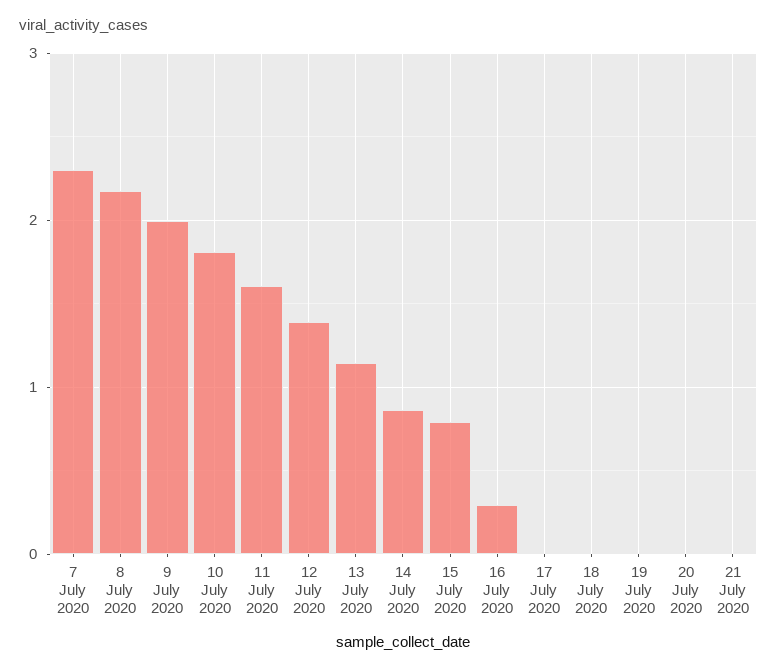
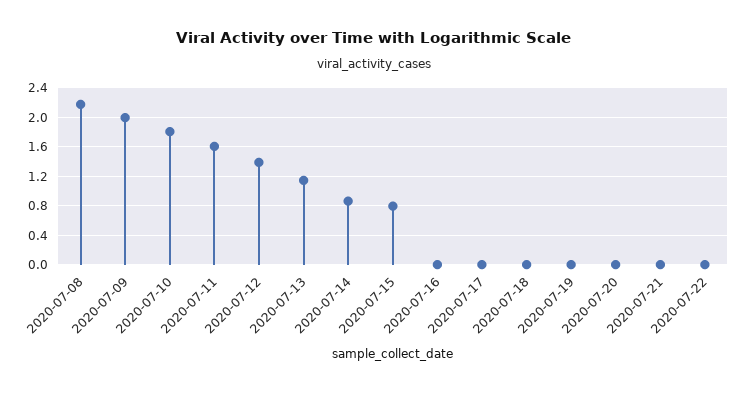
7 July 2020: 2.3 -> none
16 July 2020: 0.3 -> 0
2020-07-22: none -> 0

